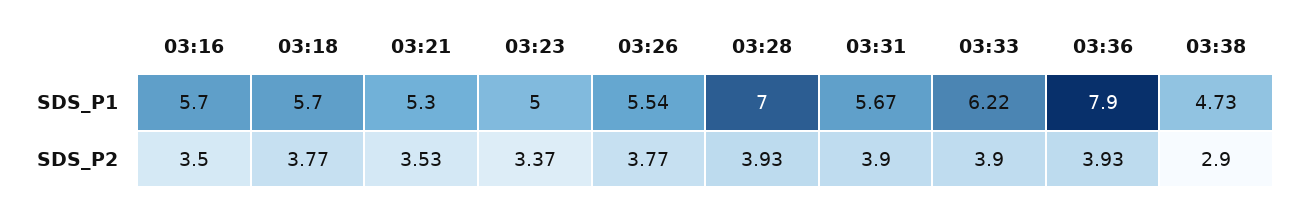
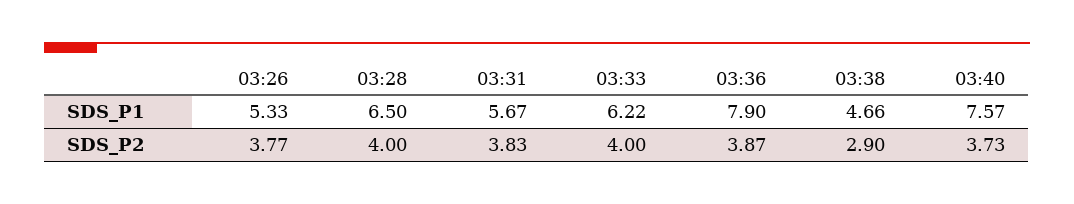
03:16, SDS_P1: 5.7 -> none
03:18, SDS_P1: 5.7 -> none
03:21, SDS_P1: 5.3 -> none
03:23, SDS_P1: 5 -> none
03:26, SDS_P1: 5.54 -> 5.33
03:28, SDS_P1: 7 -> 6.5
03:38, SDS_P1: 4.73 -> 4.66
03:16, SDS_P2: 3.5 -> none
03:18, SDS_P2: 3.77 -> none
03:21, SDS_P2: 3.53 -> none
03:23, SDS_P2: 3.37 -> none
03:28, SDS_P2: 3.93 -> 4
03:31, SDS_P2: 3.9 -> 3.83
03:33, SDS_P2: 3.9 -> 4
03:36, SDS_P2: 3.93 -> 3.87
03:40, SDS_P1: none -> 7.57
03:40, SDS_P2: none -> 3.73

